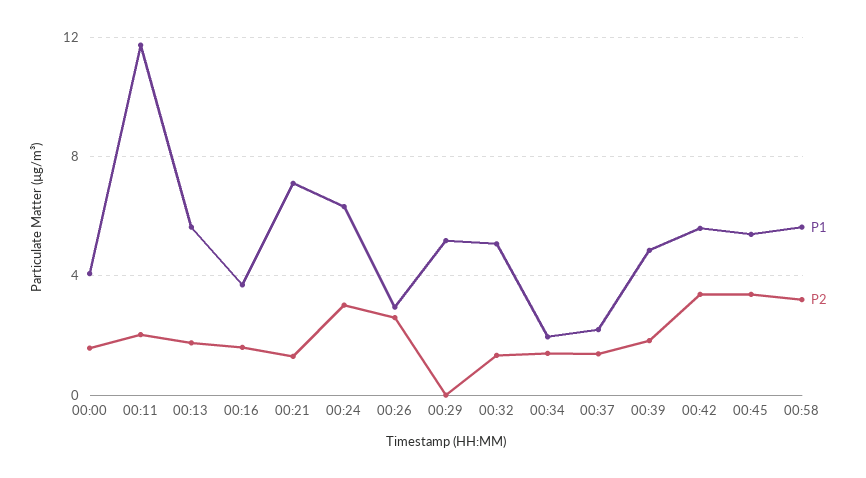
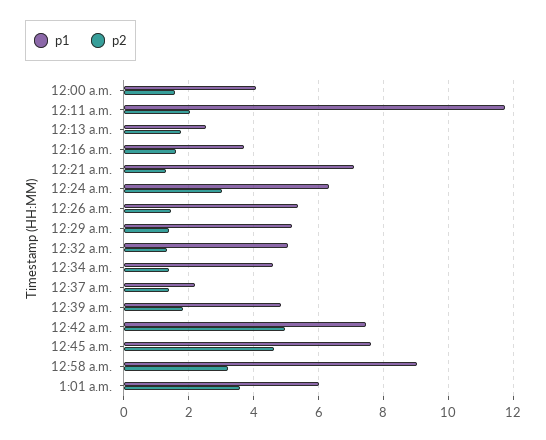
P1, 00:13: 5.5 -> 2.6
P1, 00:26: 3 -> 5.4
P2, 00:26: 2.5 -> 1.4
P2, 00:29: 0 -> 1.4
P1, 00:34: 2 -> 4.6
P1, 00:42: 5.5 -> 7.4
P2, 00:42: 3.5 -> 5
P1, 00:45: 5.5 -> 7.6
P2, 00:45: 3.5 -> 4.6
P1, 00:58: 5.5 -> 9
P1, 1:01 a.m.: none -> 6
P2, 1:01 a.m.: none -> 3.6

